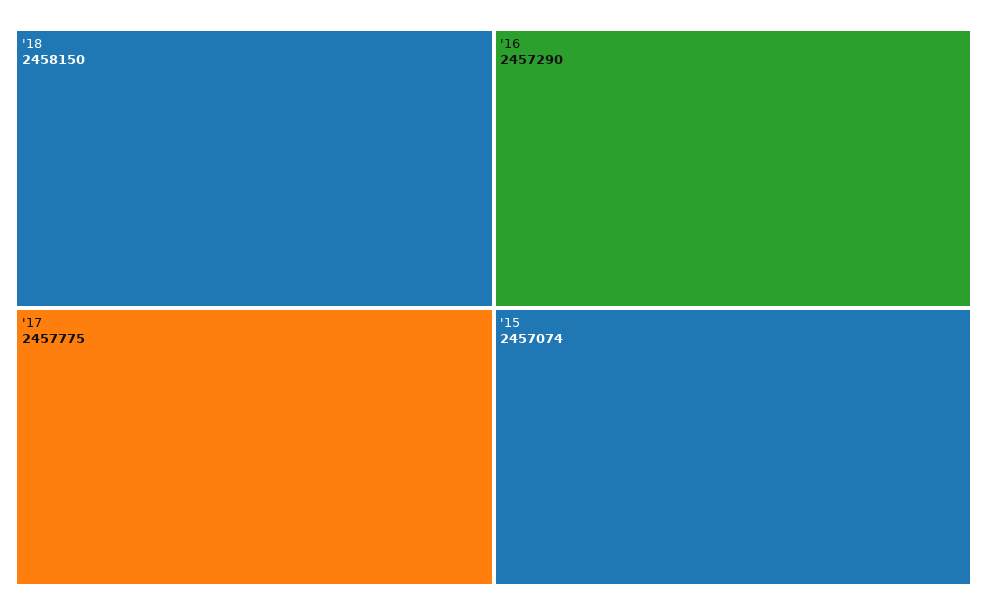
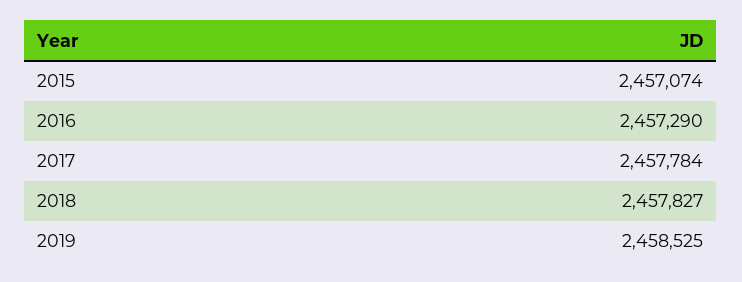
'18: 2458150 -> 2457827
'17: 2457775 -> 2457784
2019: none -> 2458525

